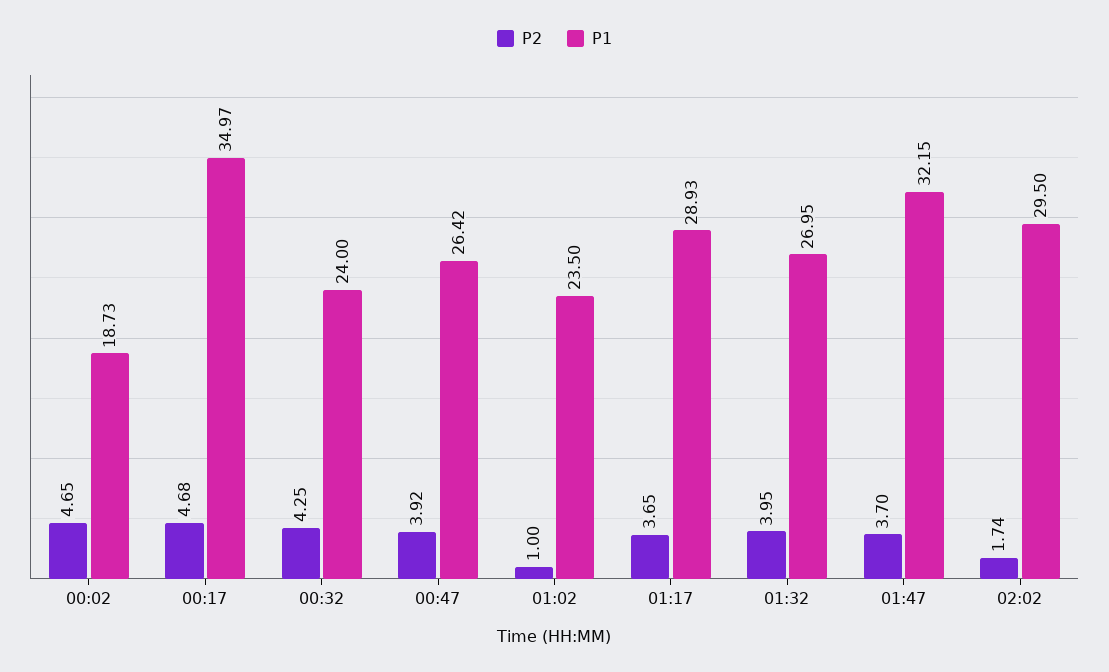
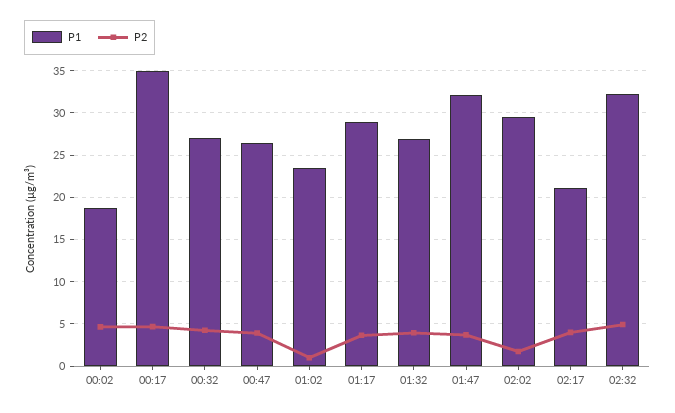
P1, 00:32: 24 -> 27
P1, 02:17: none -> 21
P2, 02:17: none -> 4
P1, 02:32: none -> 32
P2, 02:32: none -> 5

